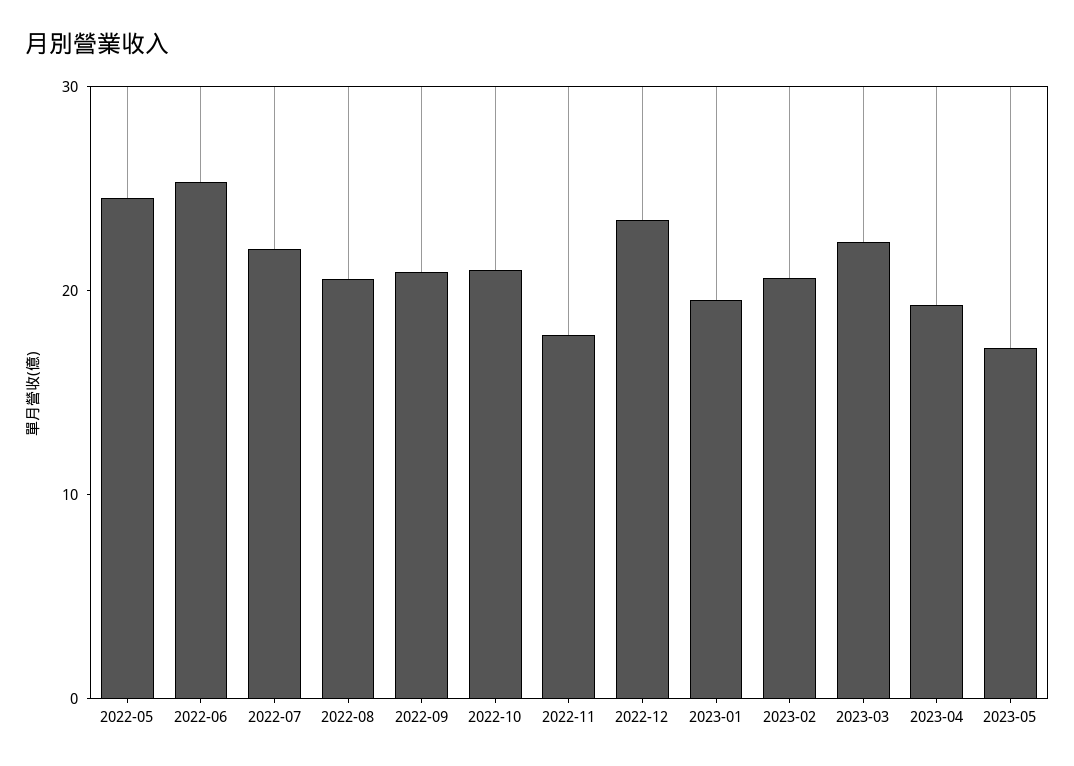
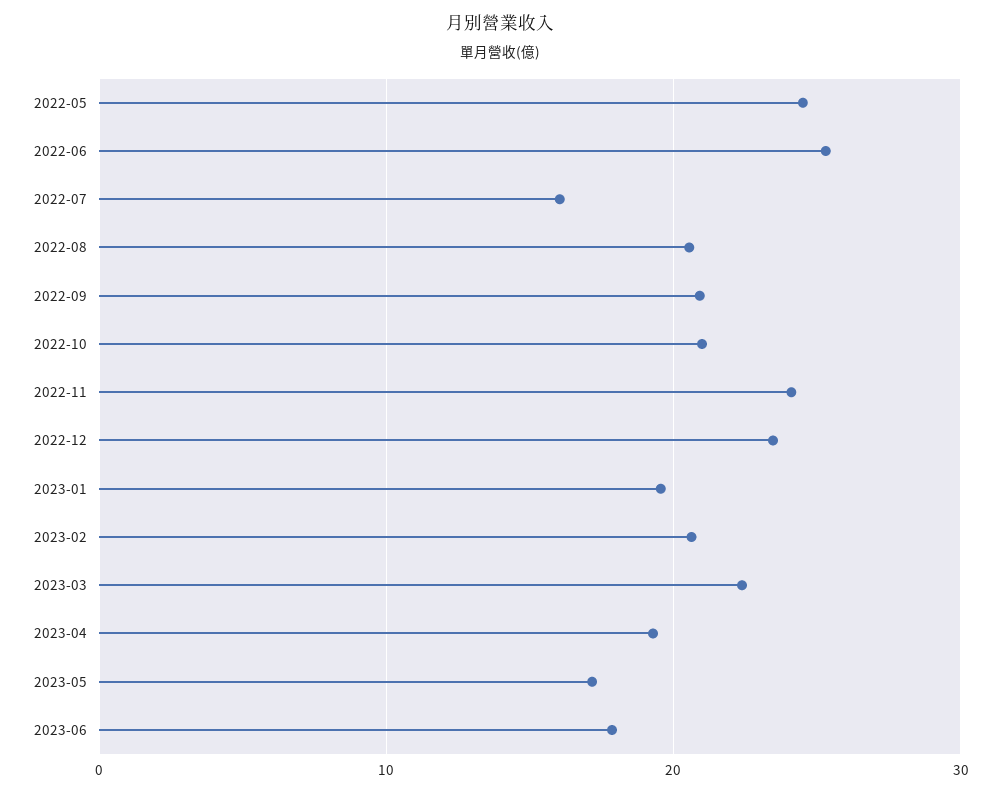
2022-07: 22 -> 16
2022-11: 18 -> 24
2023-06: none -> 18

